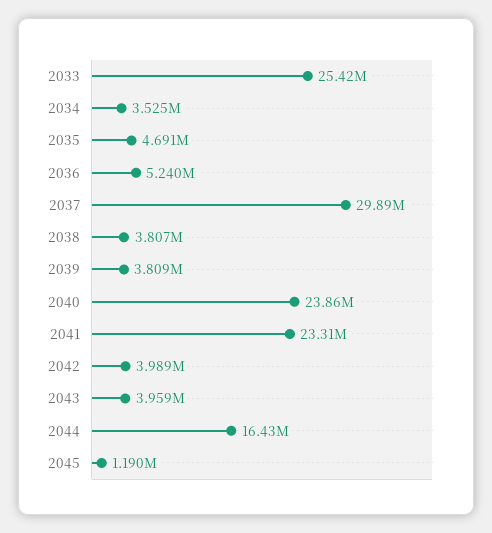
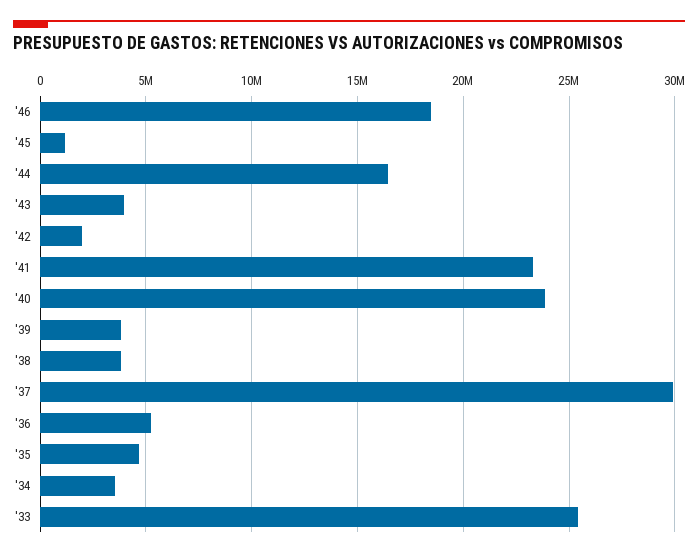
2042: 3989000 -> 2000000
'46: none -> 18500000

